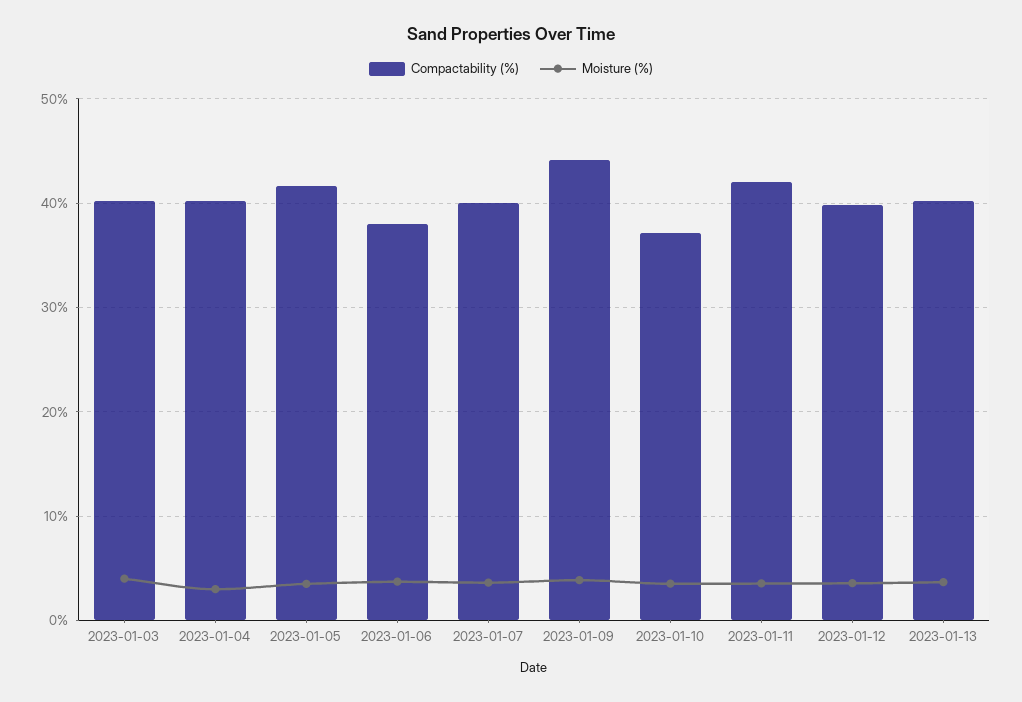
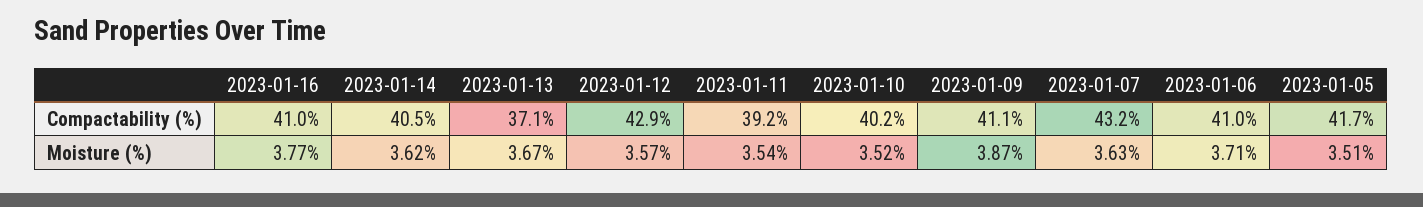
Compactability (%), 2023-01-03: 40 -> none
Moisture (%), 2023-01-03: 4 -> none
Compactability (%), 2023-01-04: 40 -> none
Moisture (%), 2023-01-04: 3 -> none
Compactability (%), 2023-01-06: 38 -> 41
Compactability (%), 2023-01-07: 40 -> 43.2
Compactability (%), 2023-01-09: 44 -> 41.1
Compactability (%), 2023-01-10: 37 -> 40.2
Compactability (%), 2023-01-11: 42 -> 39.2
Compactability (%), 2023-01-12: 40 -> 42.9
Compactability (%), 2023-01-13: 40 -> 37.1
Compactability (%), 2023-01-16: none -> 41
Compactability (%), 2023-01-14: none -> 40.5
Moisture (%), 2023-01-16: none -> 3.77
Moisture (%), 2023-01-14: none -> 3.62

